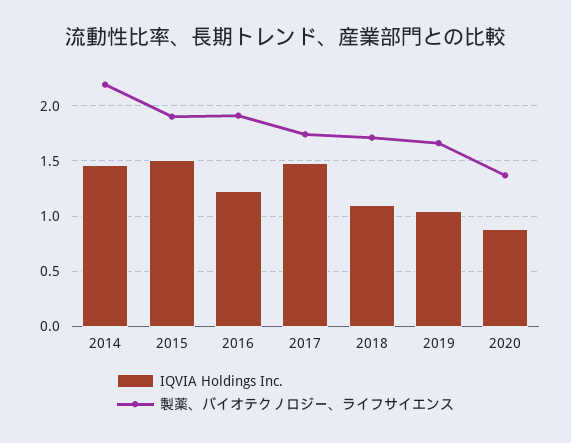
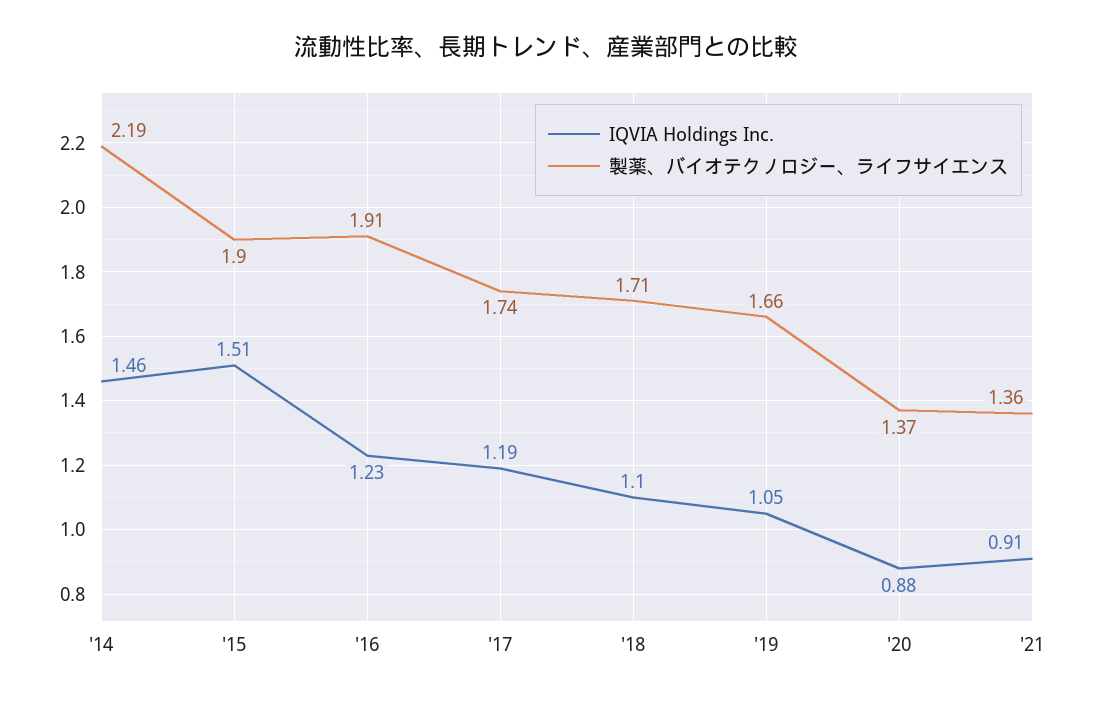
IQVIA Holdings Inc., 2017: 1.5 -> 1.19
IQVIA Holdings Inc., '21: none -> 0.91
製薬、バイオテクノロジー、ライフサイエンス, '21: none -> 1.36

